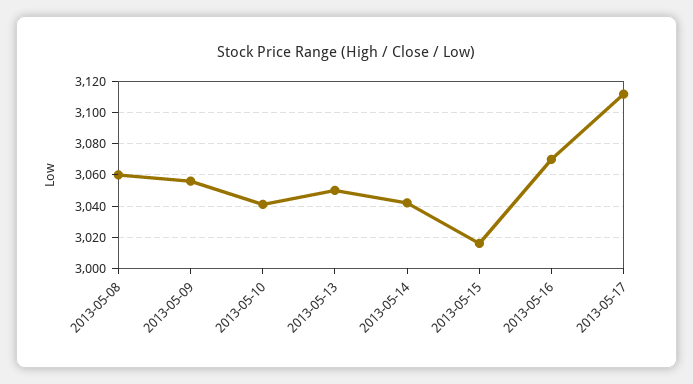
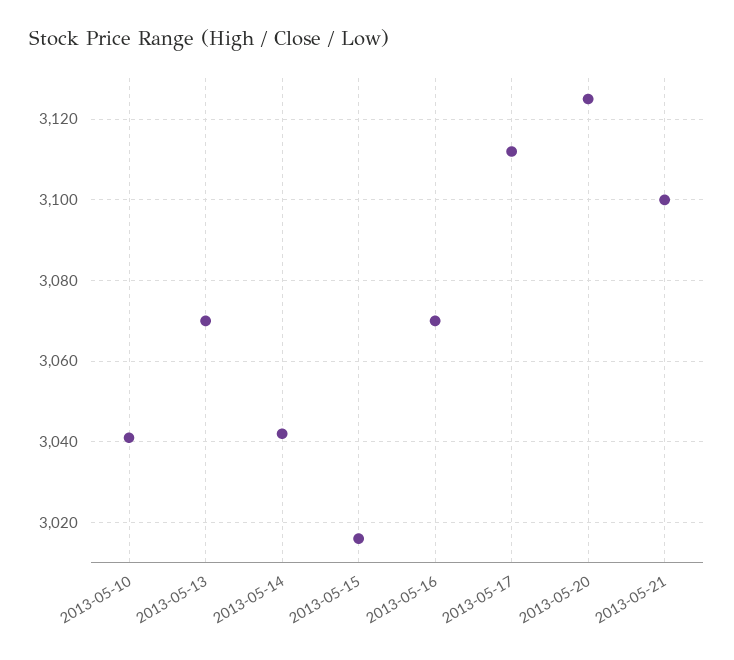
2013-05-08: 3060 -> none
2013-05-09: 3055 -> none
2013-05-13: 3050 -> 3070
2013-05-20: none -> 3125
2013-05-21: none -> 3100

